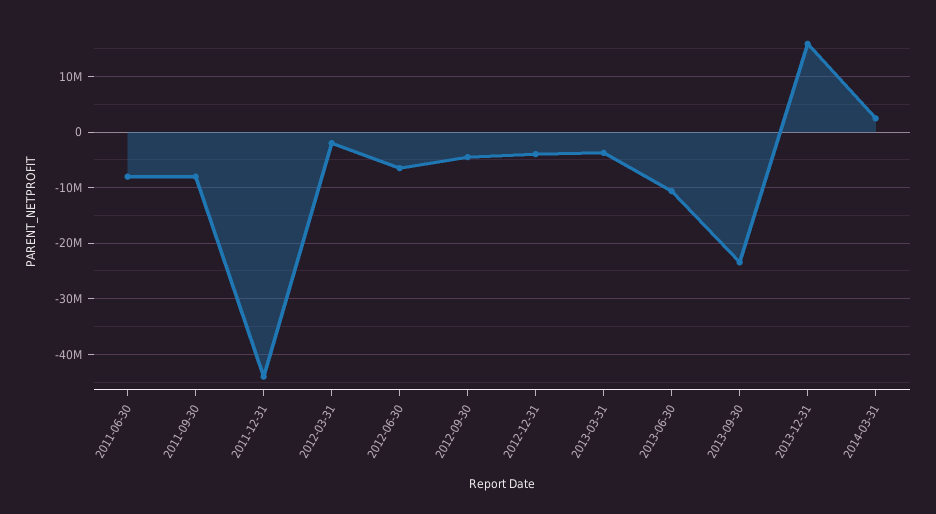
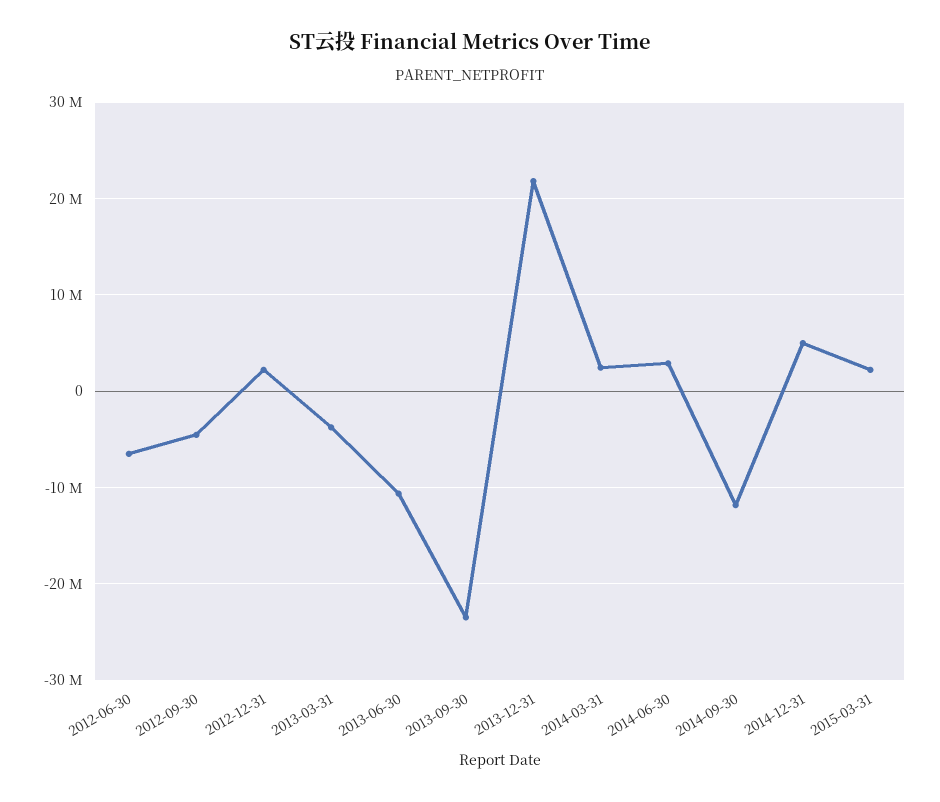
2011-06-30: -8000000 -> none
2011-09-30: -8000000 -> none
2011-12-31: -44000000 -> none
2012-03-31: -2000000 -> none
2012-12-31: -4000000 -> 2000000
2013-12-31: 16000000 -> 22000000
2014-06-30: none -> 3000000
2014-09-30: none -> -12000000
2014-12-31: none -> 5000000
2015-03-31: none -> 2000000

